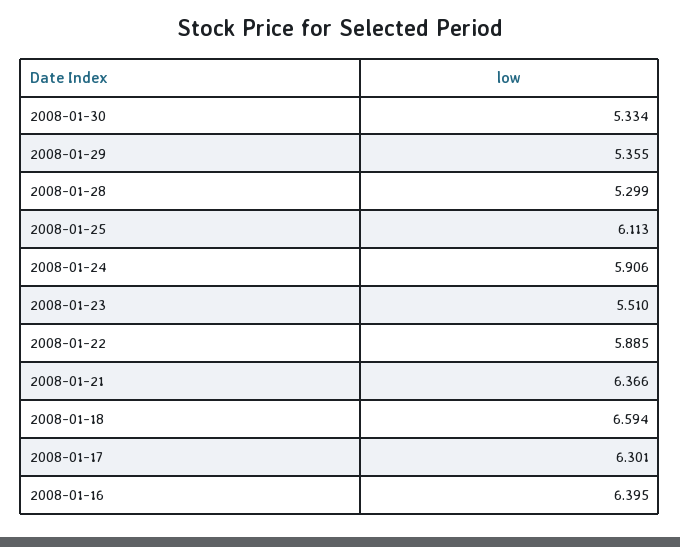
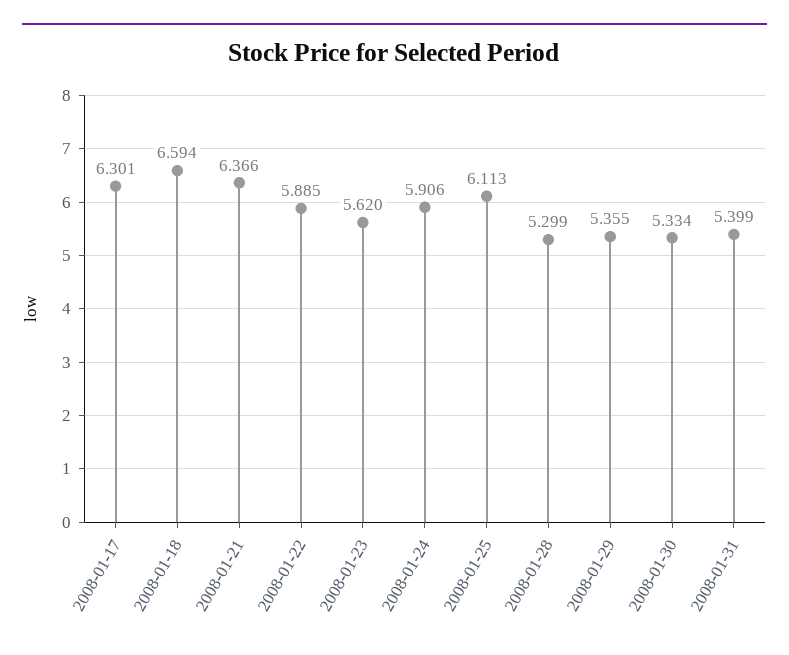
2008-01-23: 5.51 -> 5.62
2008-01-16: 6.395 -> none
2008-01-31: none -> 5.399

